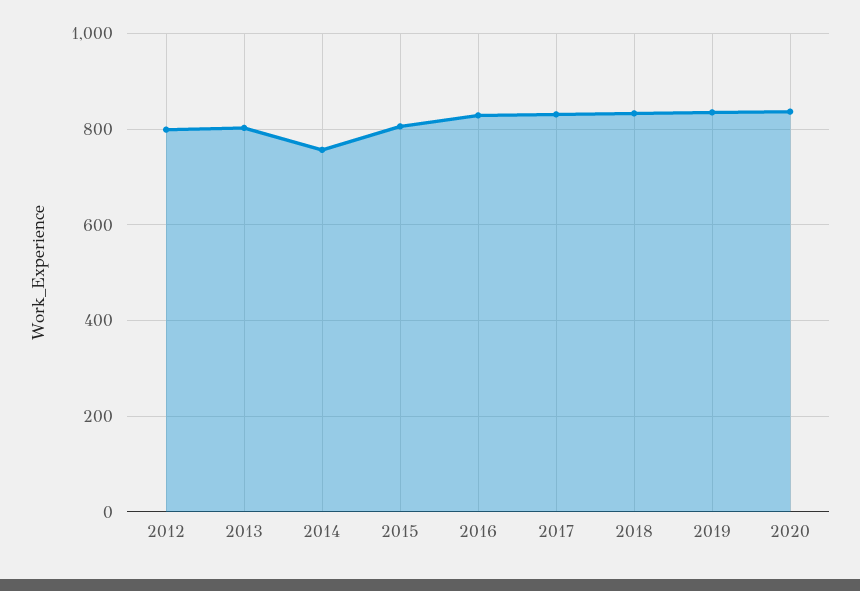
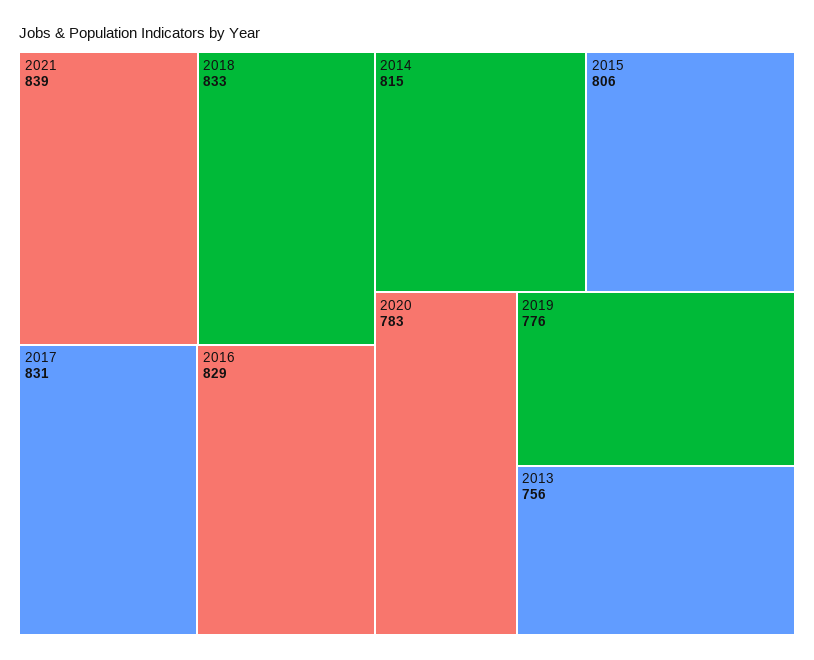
2012: 800 -> none
2013: 800 -> 756
2014: 760 -> 815
2019: 840 -> 776
2020: 840 -> 783
2021: none -> 839

